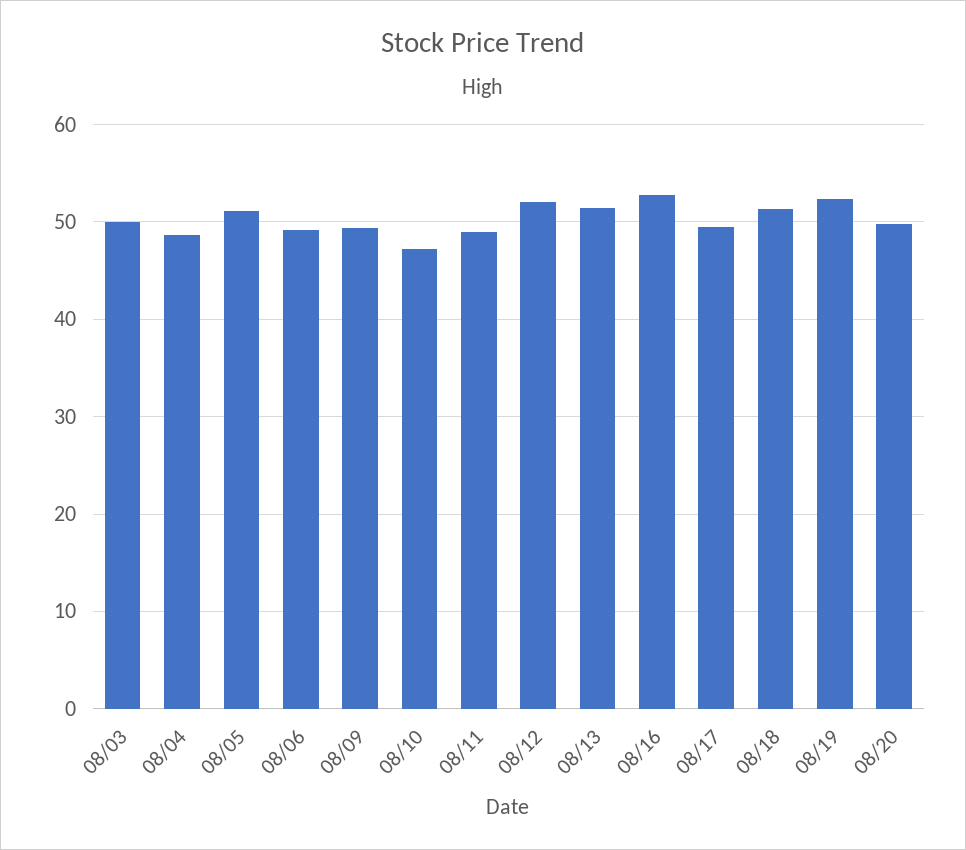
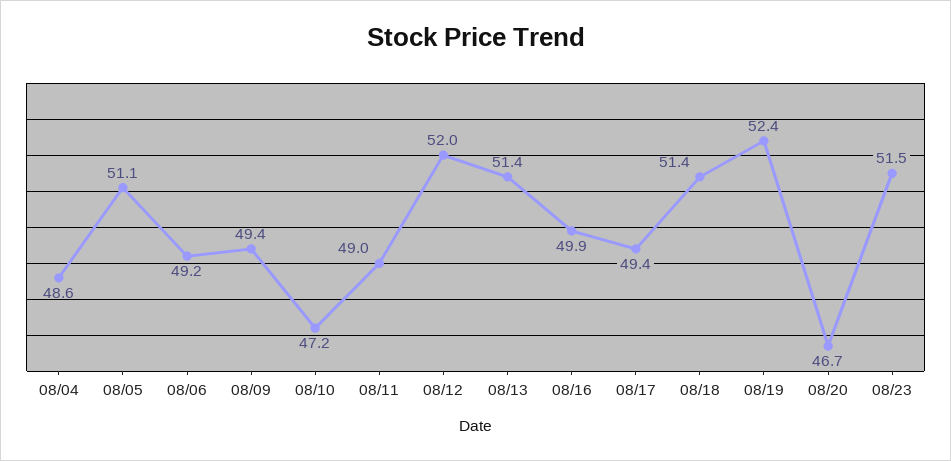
08/03: 50 -> none
08/16: 53 -> 49.9
08/20: 50 -> 46.7
08/23: none -> 51.5

